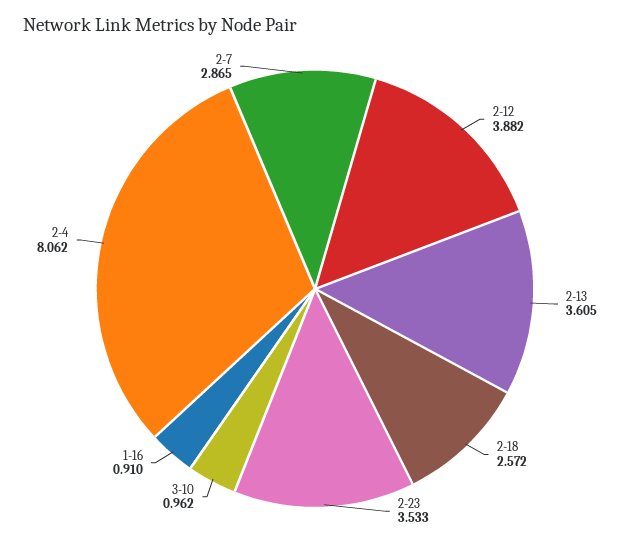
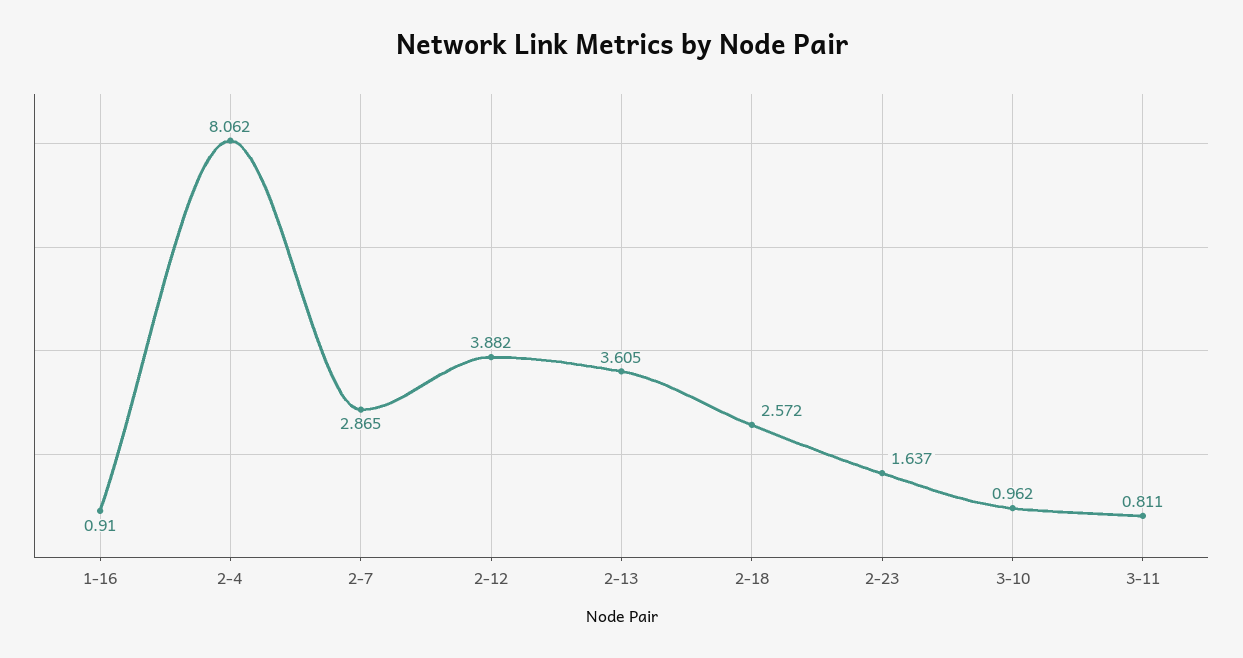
2-23: 3.533 -> 1.637
3-11: none -> 0.811

